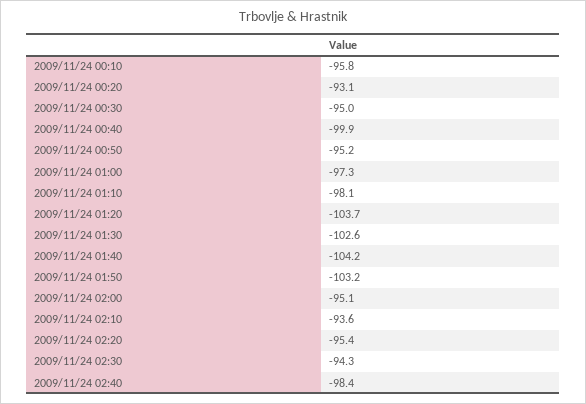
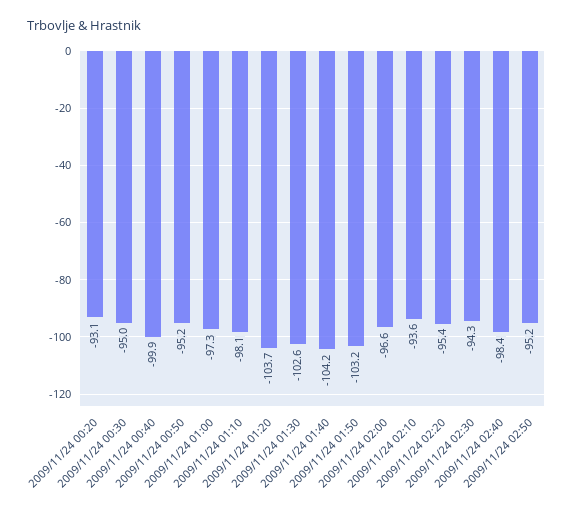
2009/11/24 00:10: -95.8 -> none
2009/11/24 02:00: -95.1 -> -96.6
2009/11/24 02:50: none -> -95.2

